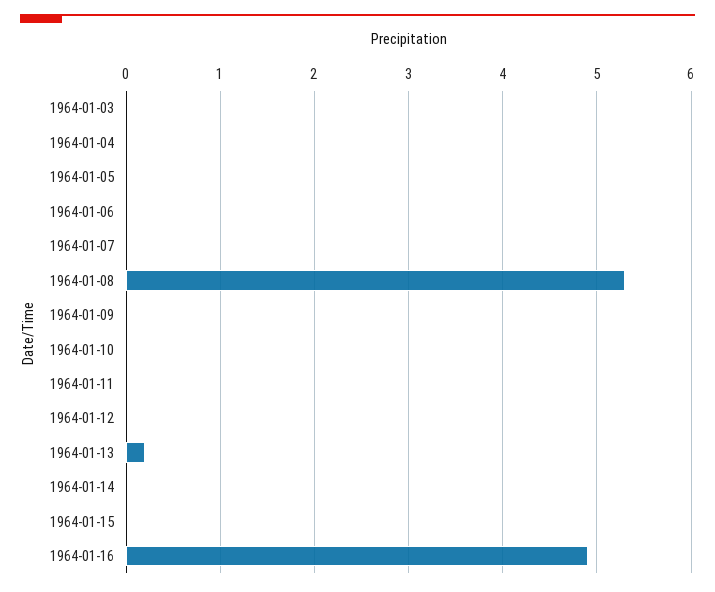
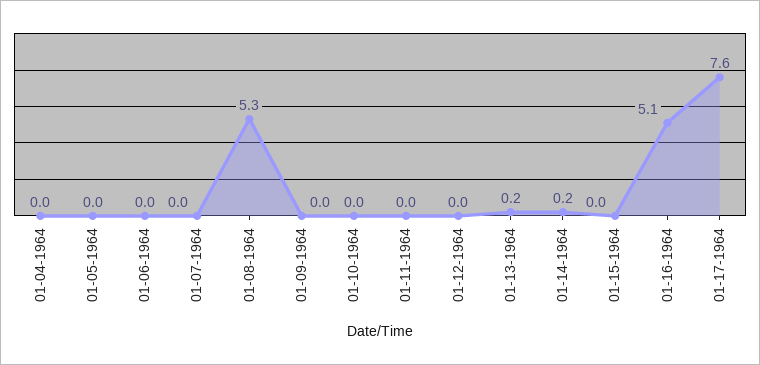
1964-01-03: 0 -> none
1964-01-14: 0 -> 0.2
1964-01-16: 4.9 -> 5.1
01-17-1964: none -> 7.6

